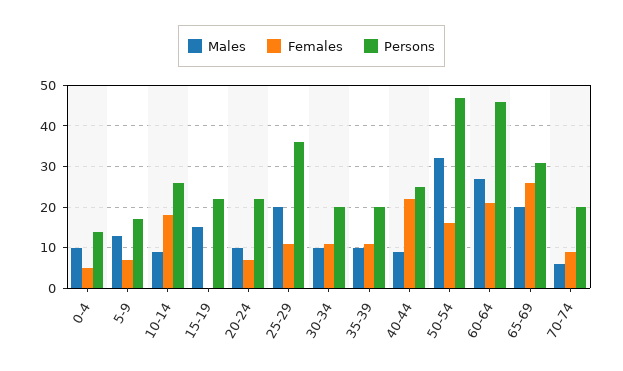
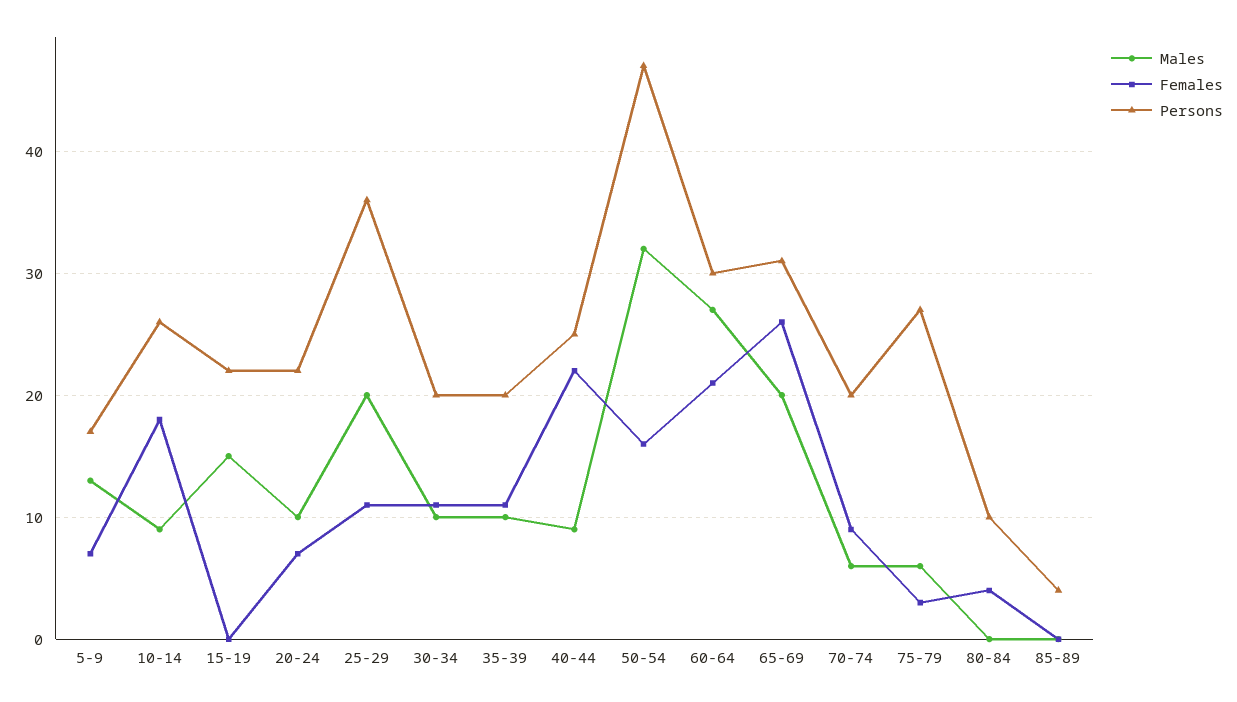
Males, 0-4: 10 -> none
Females, 0-4: 5 -> none
Persons, 0-4: 15 -> none
Persons, 60-64: 45 -> 30
Males, 75-79: none -> 6
Females, 75-79: none -> 3
Persons, 75-79: none -> 27
Males, 80-84: none -> 0
Females, 80-84: none -> 4
Persons, 80-84: none -> 10
Males, 85-89: none -> 0
Females, 85-89: none -> 0
Persons, 85-89: none -> 4

